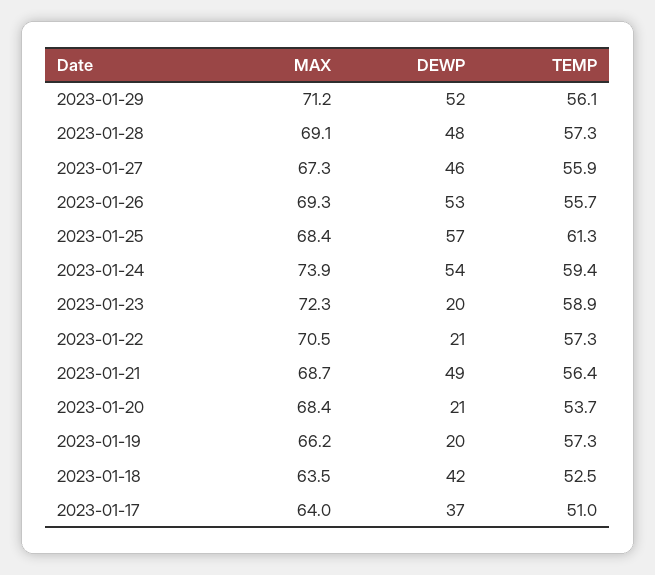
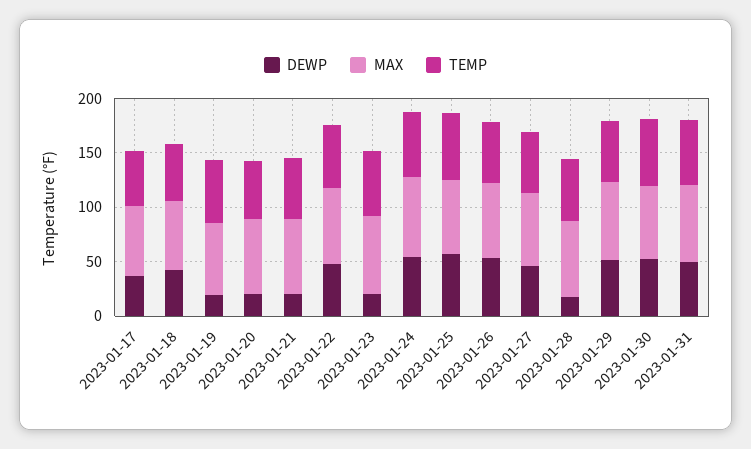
DEWP, 2023-01-28: 48 -> 20
DEWP, 2023-01-22: 21 -> 50
DEWP, 2023-01-21: 49 -> 20
DEWP, 2023-01-30: none -> 50
MAX, 2023-01-30: none -> 70
TEMP, 2023-01-30: none -> 60
DEWP, 2023-01-31: none -> 50
MAX, 2023-01-31: none -> 70
TEMP, 2023-01-31: none -> 60

